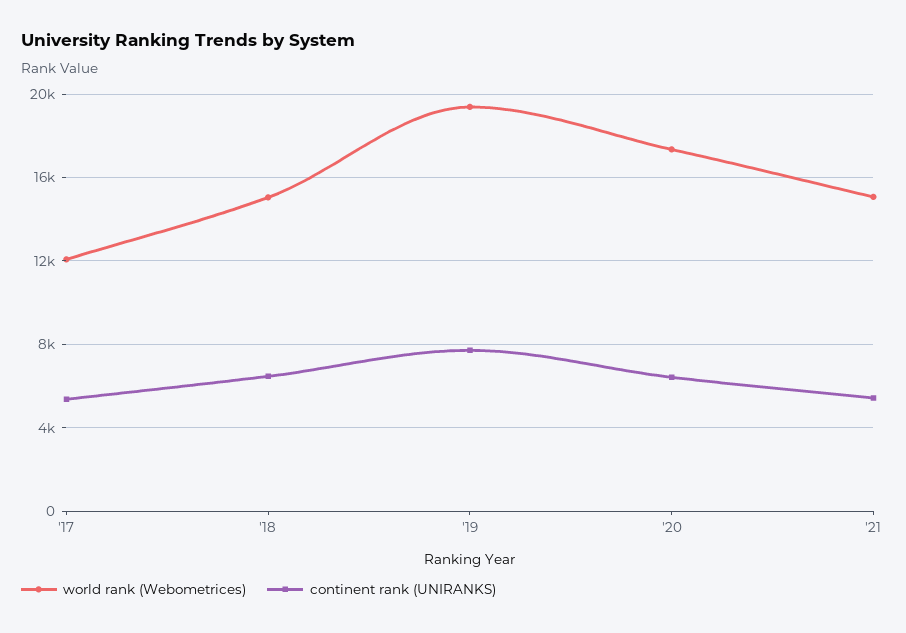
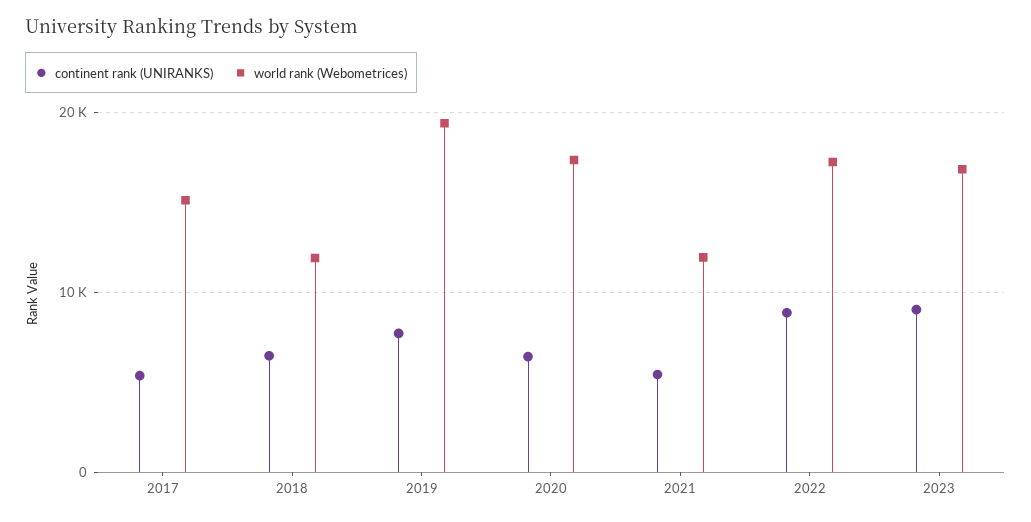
world rank (Webometrices), '17: 12000 -> 15000
world rank (Webometrices), '18: 15000 -> 12000
world rank (Webometrices), '21: 15000 -> 12000
continent rank (UNIRANKS), 2022: none -> 9000
world rank (Webometrices), 2022: none -> 17000
continent rank (UNIRANKS), 2023: none -> 9000
world rank (Webometrices), 2023: none -> 17000

